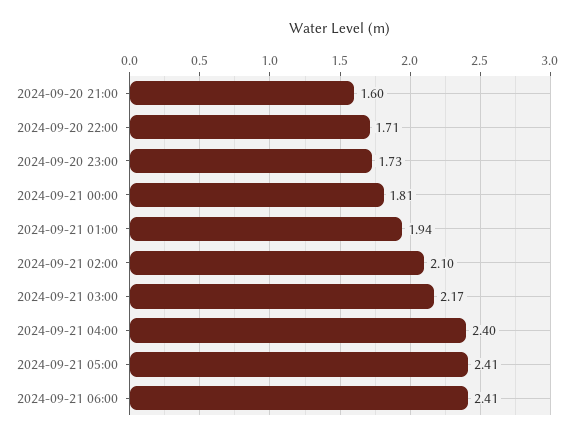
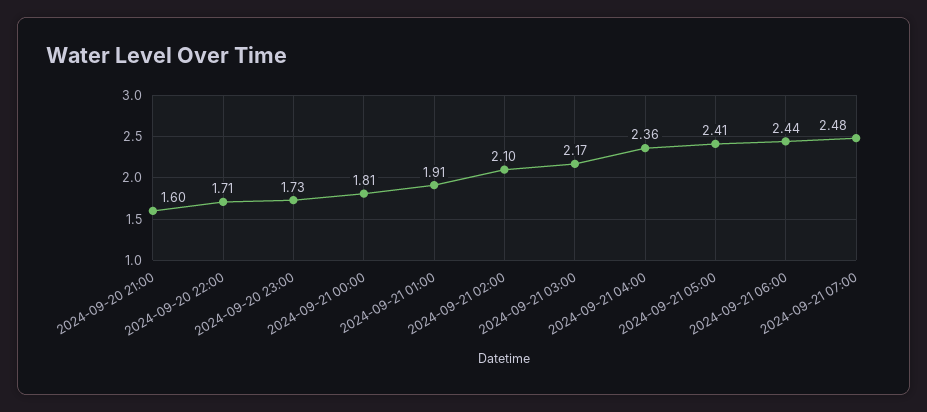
2024-09-21 01:00: 1.94 -> 1.91
2024-09-21 04:00: 2.4 -> 2.36
2024-09-21 06:00: 2.41 -> 2.44
2024-09-21 07:00: none -> 2.48

